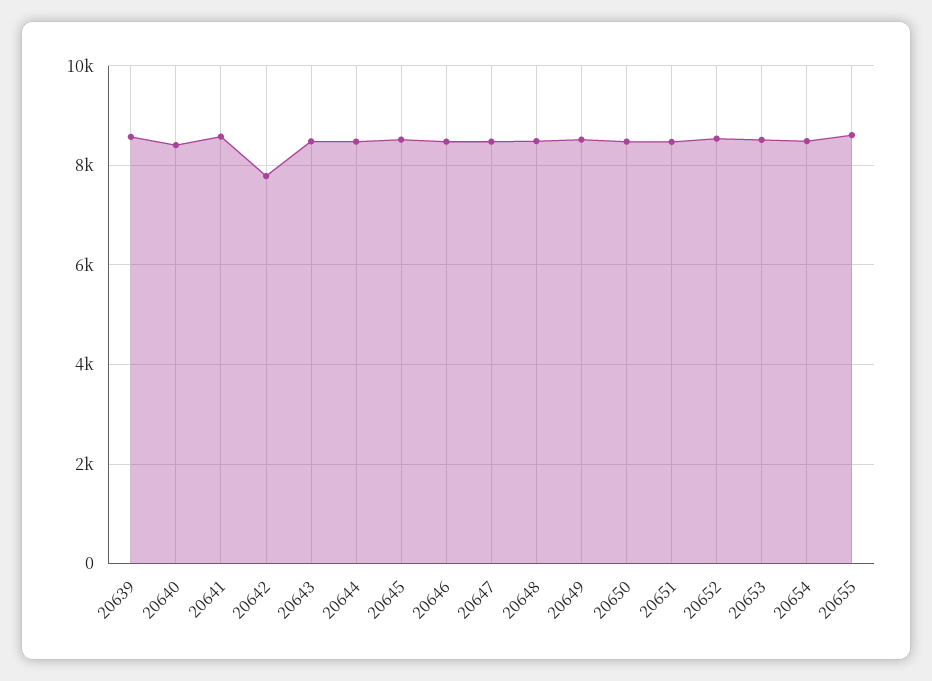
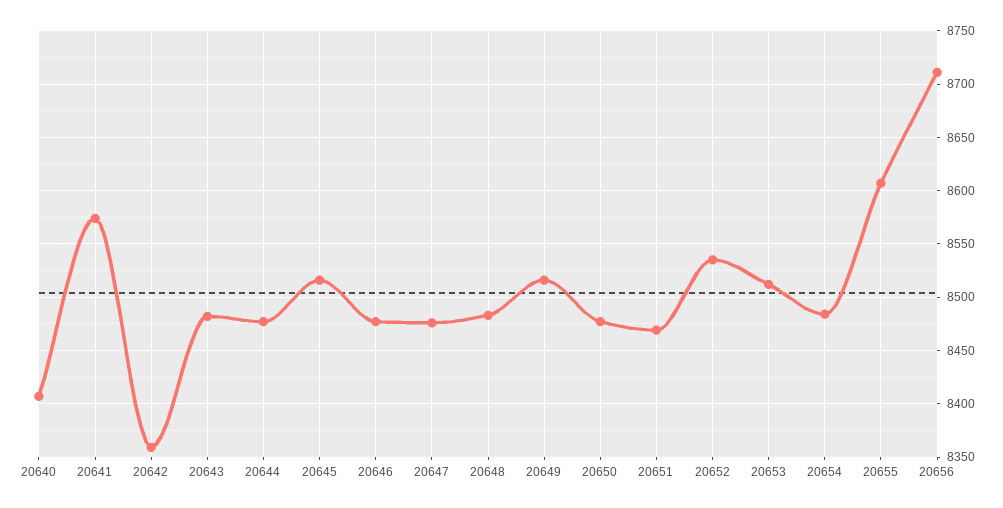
20639: 8600 -> none
20642: 7800 -> 8360
20656: none -> 8710

